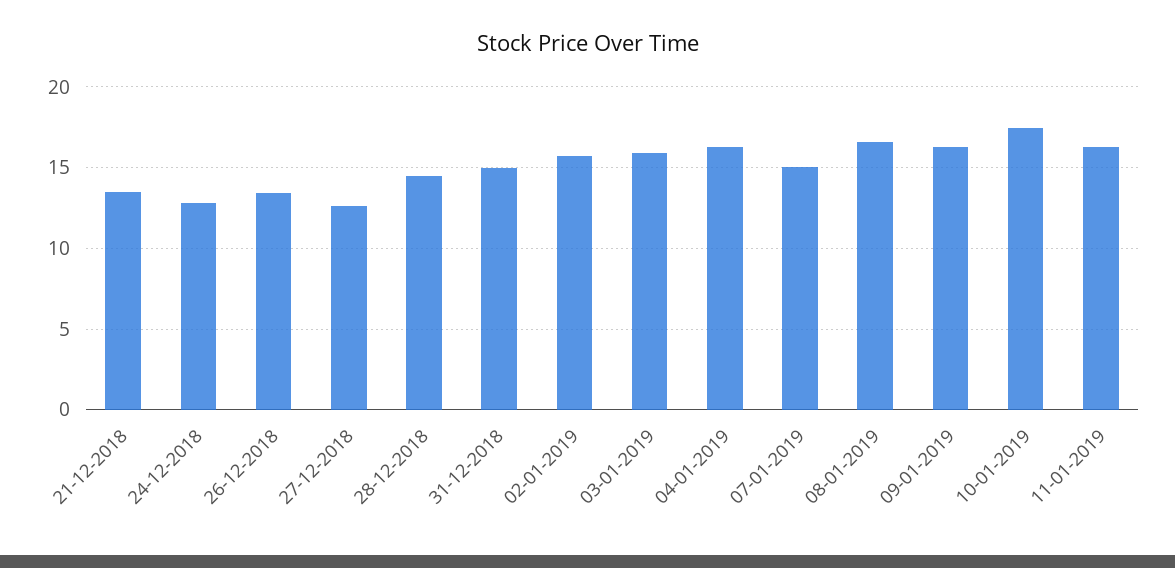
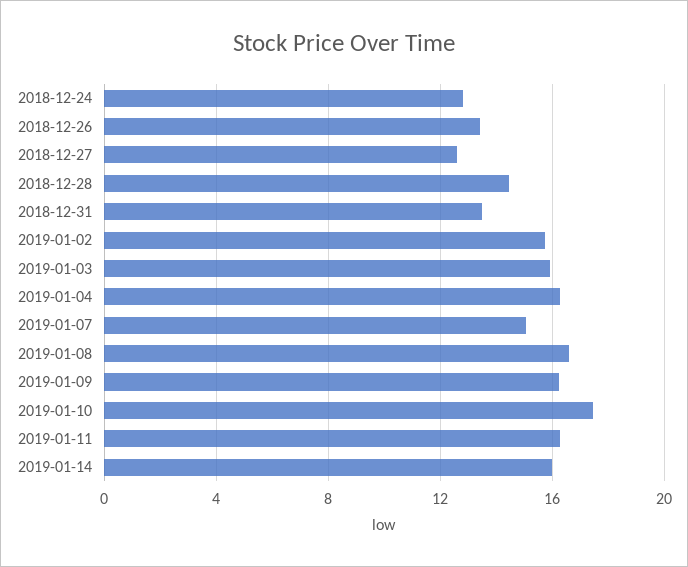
21-12-2018: 13.5 -> none
31-12-2018: 15 -> 13.5
2019-01-14: none -> 16

